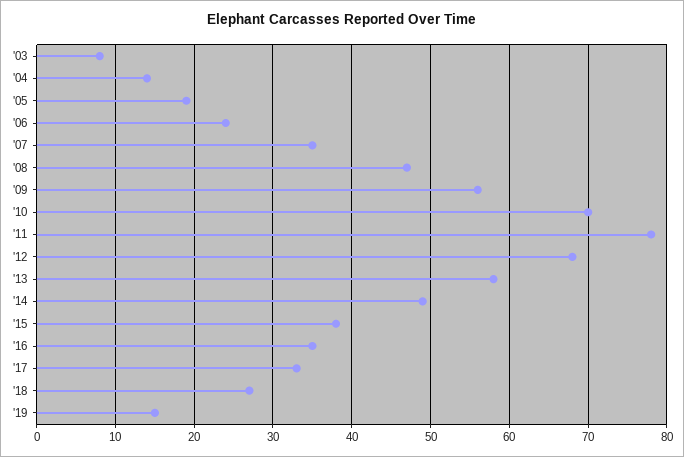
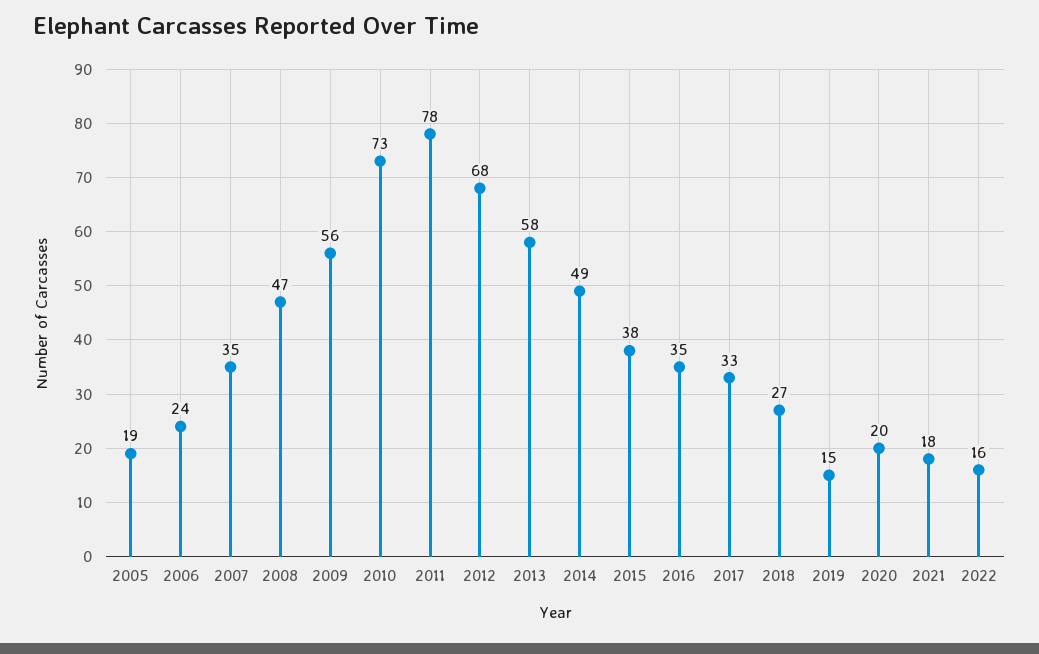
'03: 8 -> none
'04: 14 -> none
'10: 70 -> 73
2020: none -> 20
2021: none -> 18
2022: none -> 16

